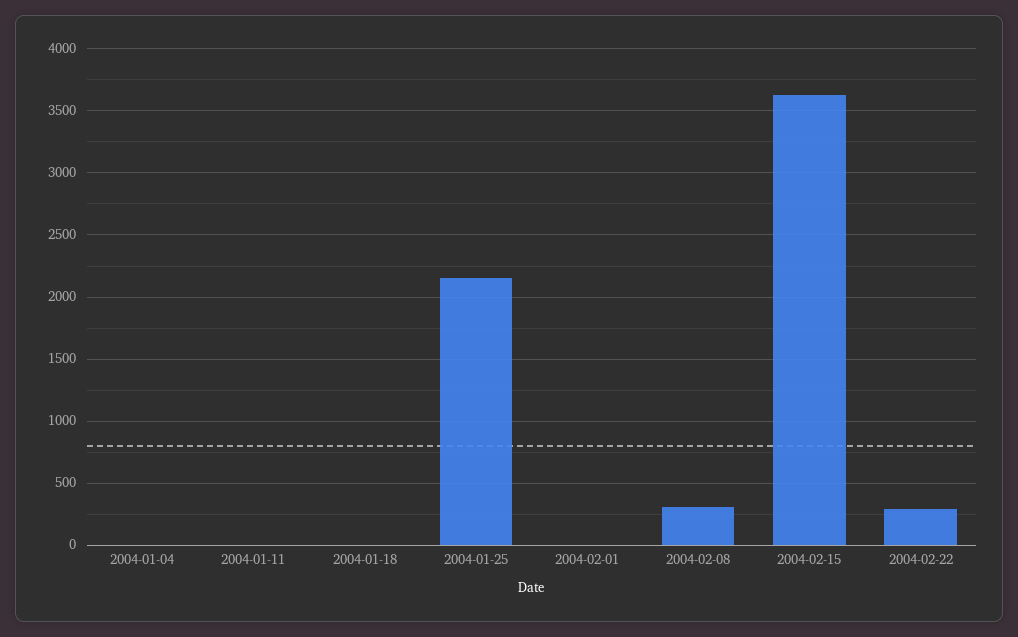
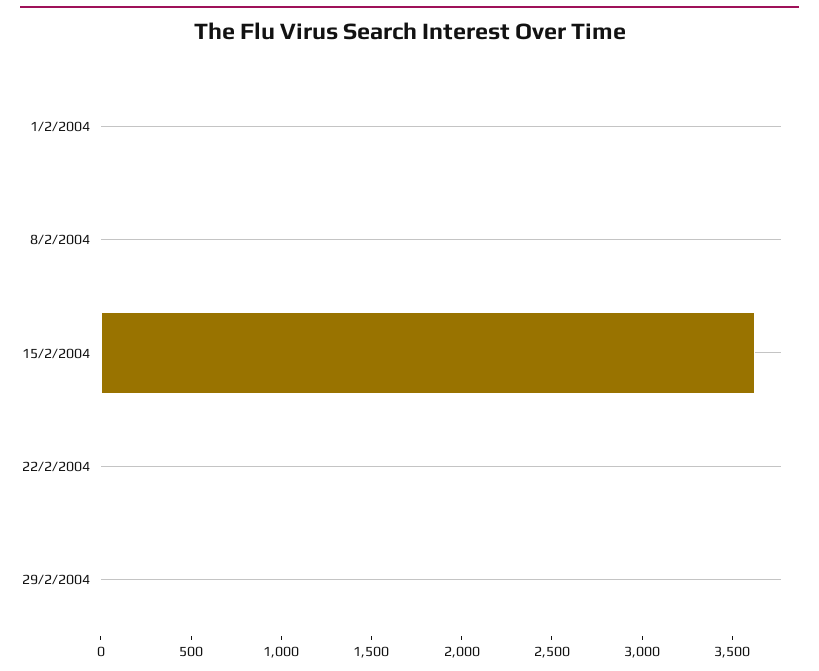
2004-01-04: 0 -> none
2004-01-11: 0 -> none
2004-01-18: 0 -> none
2004-01-25: 2150 -> none
2004-02-08: 300 -> 0
2004-02-22: 300 -> 0
29/2/2004: none -> 0

